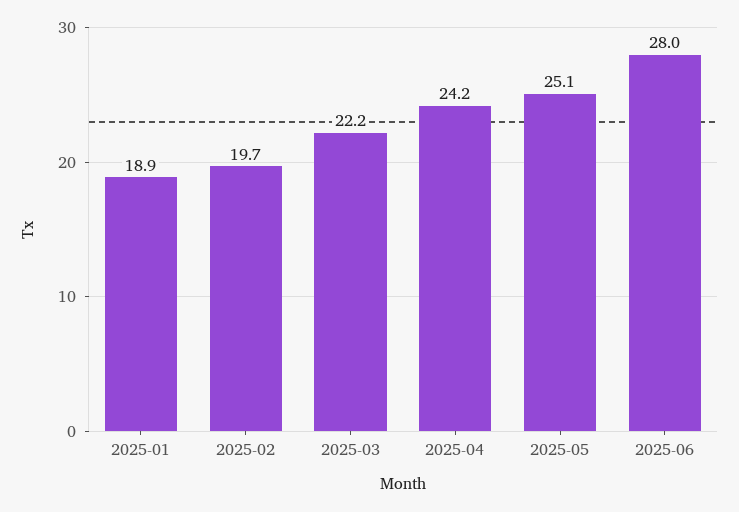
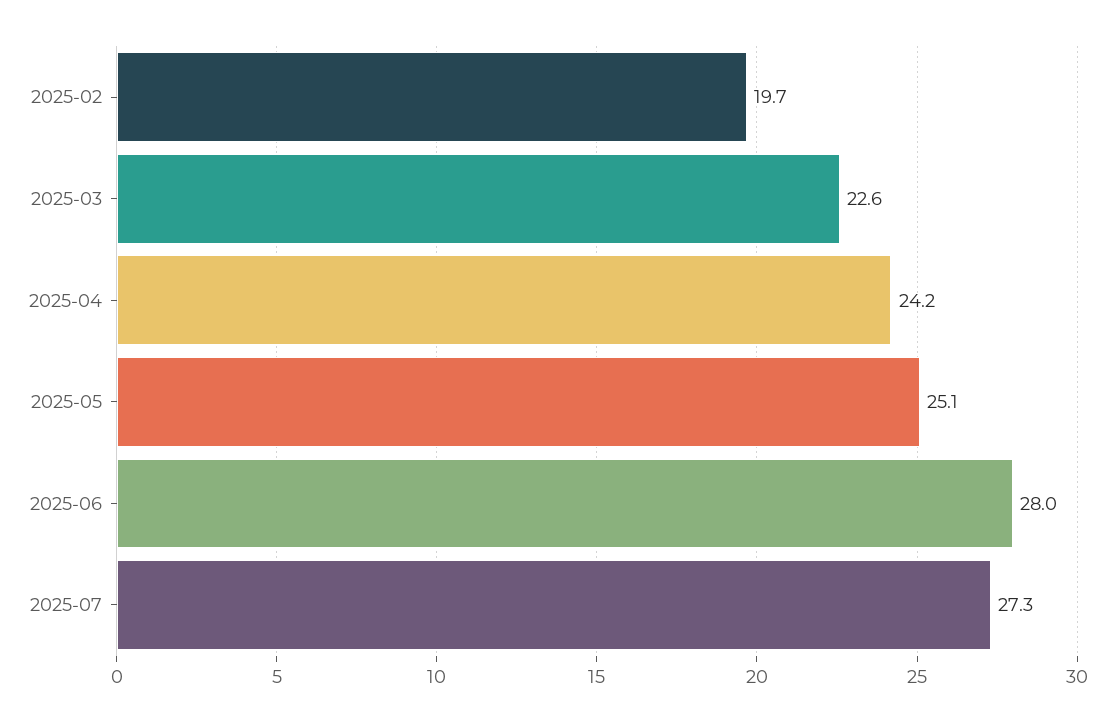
2025-01: 18.9 -> none
2025-03: 22.2 -> 22.6
2025-07: none -> 27.3

